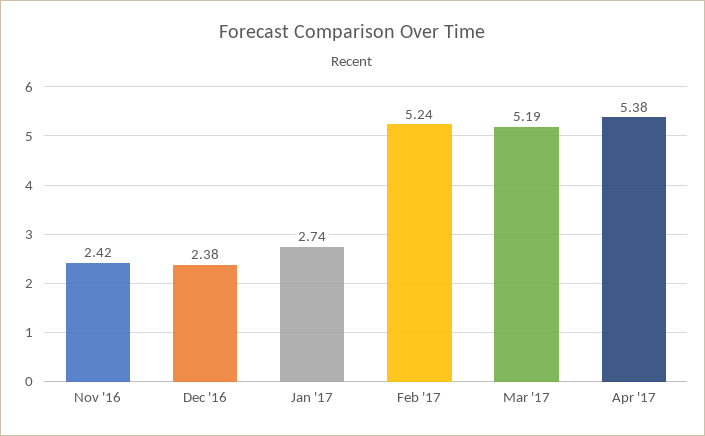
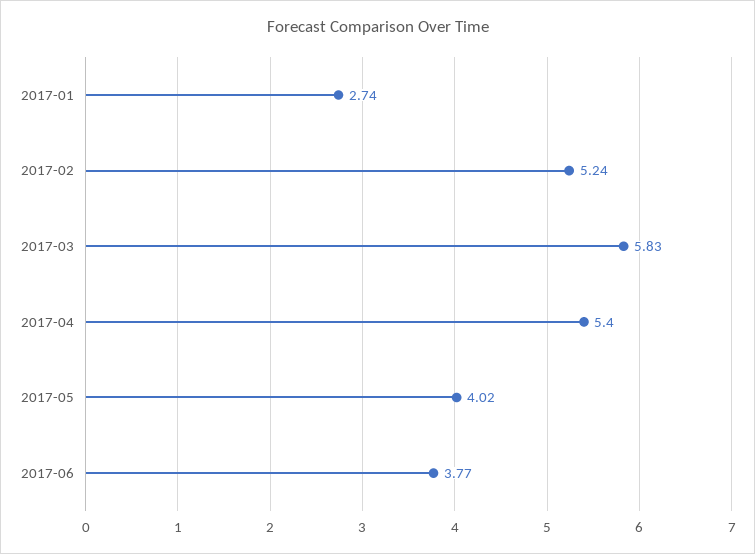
Nov '16: 2.42 -> none
Dec '16: 2.38 -> none
Mar '17: 5.19 -> 5.83
Apr '17: 5.38 -> 5.4
2017-05: none -> 4.02
2017-06: none -> 3.77

